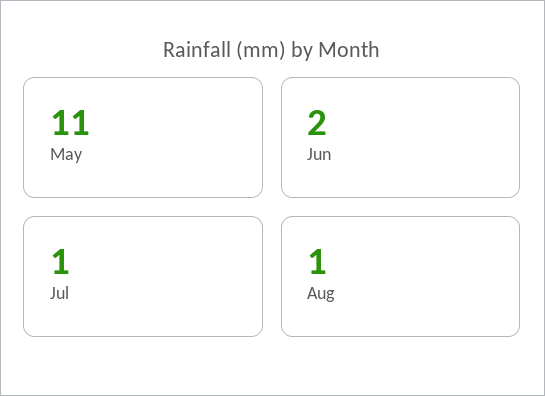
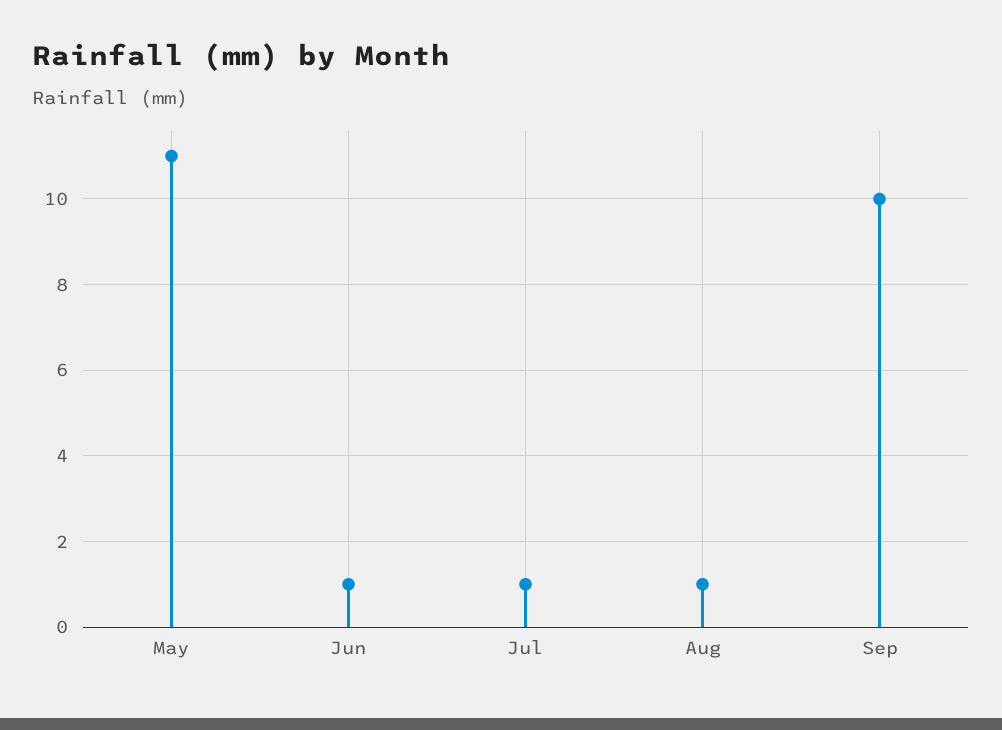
Jun: 2 -> 1
Sep: none -> 10

